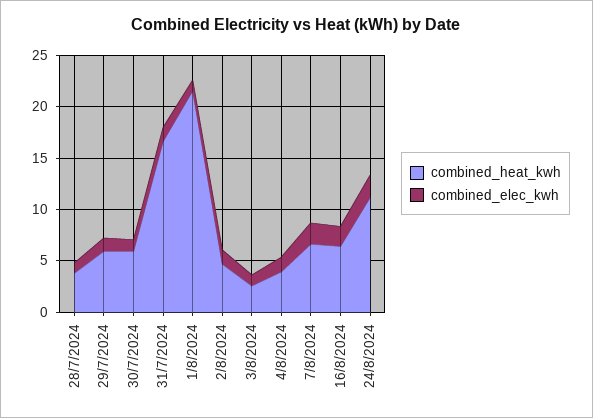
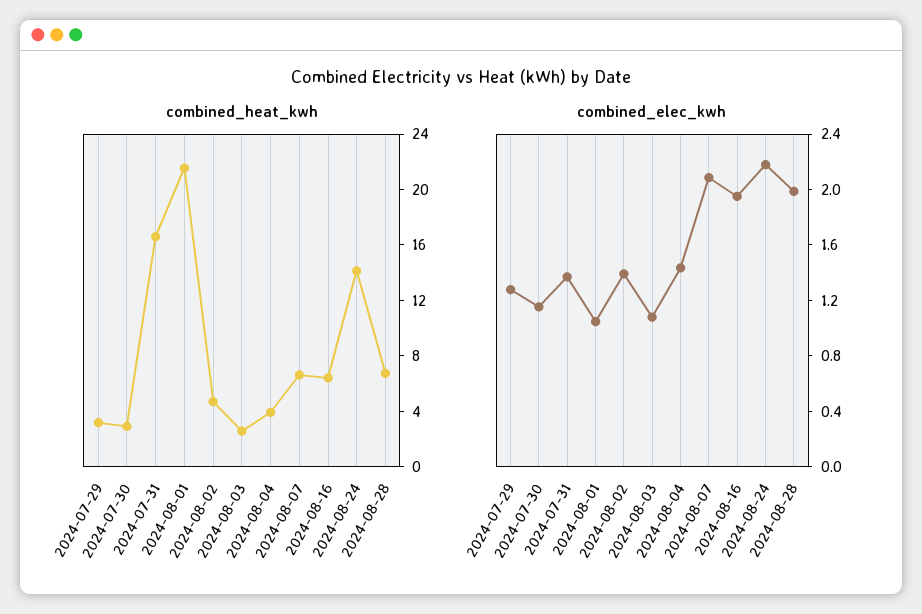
combined_heat_kwh, 28/7/2024: 4 -> none
combined_elec_kwh, 28/7/2024: 1 -> none
combined_heat_kwh, 29/7/2024: 6 -> 3
combined_heat_kwh, 30/7/2024: 6 -> 3
combined_heat_kwh, 24/8/2024: 11 -> 14
combined_heat_kwh, 2024-08-28: none -> 7
combined_elec_kwh, 2024-08-28: none -> 2

